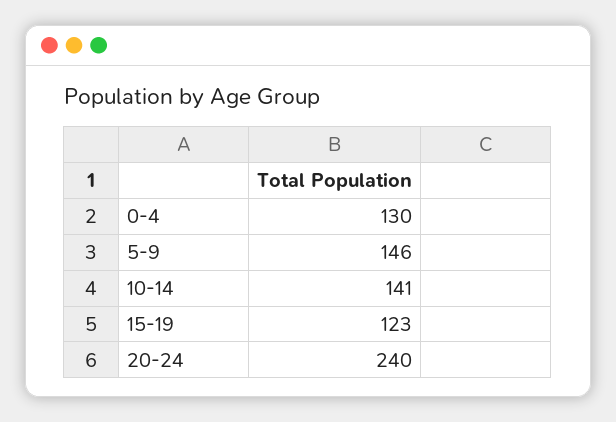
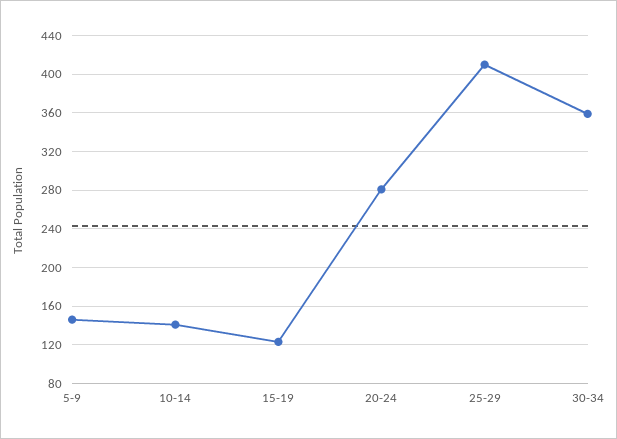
0-4: 130 -> none
20-24: 240 -> 280
25-29: none -> 410
30-34: none -> 360

